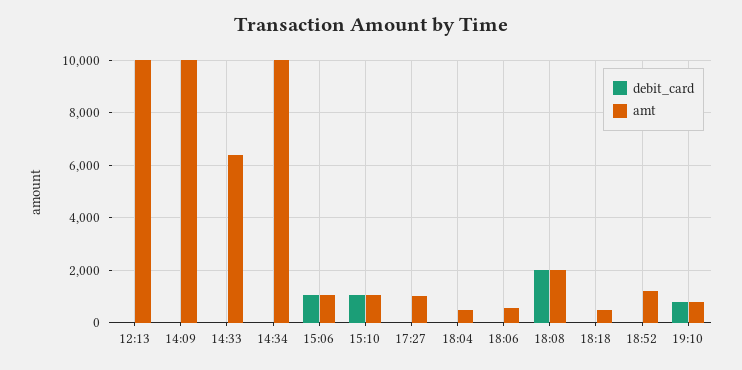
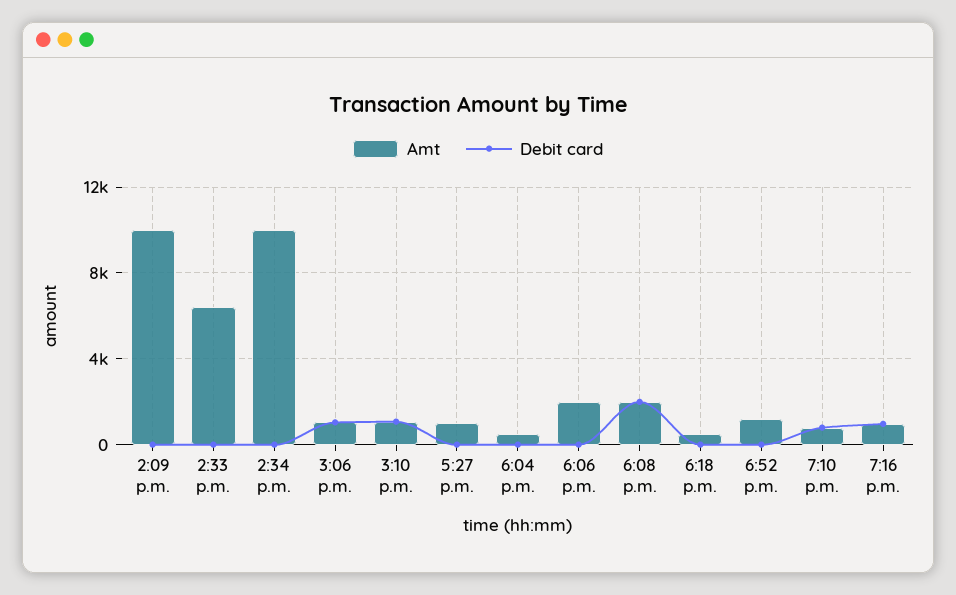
debit_card, 12:13: 0 -> none
amt, 12:13: 10000 -> none
amt, 18:06: 500 -> 2000
amt, 7:16 p.m.: none -> 1000
debit_card, 7:16 p.m.: none -> 1000

